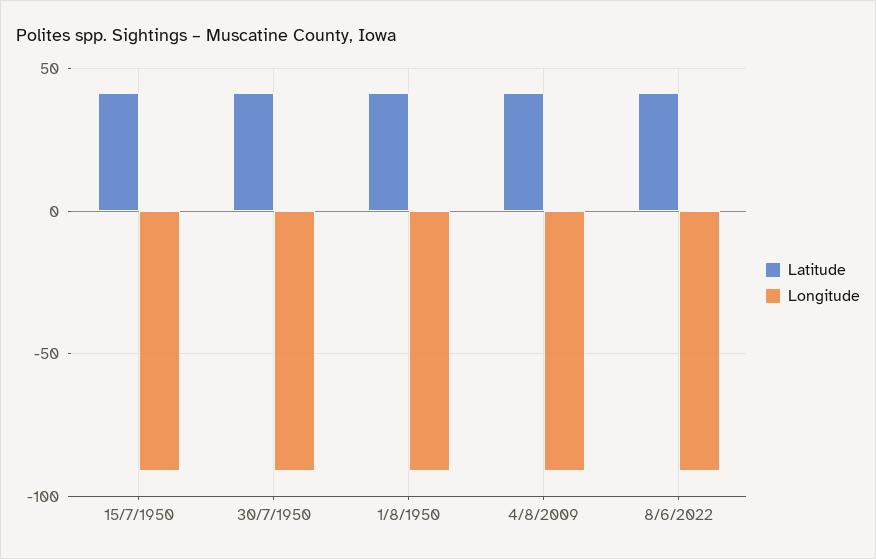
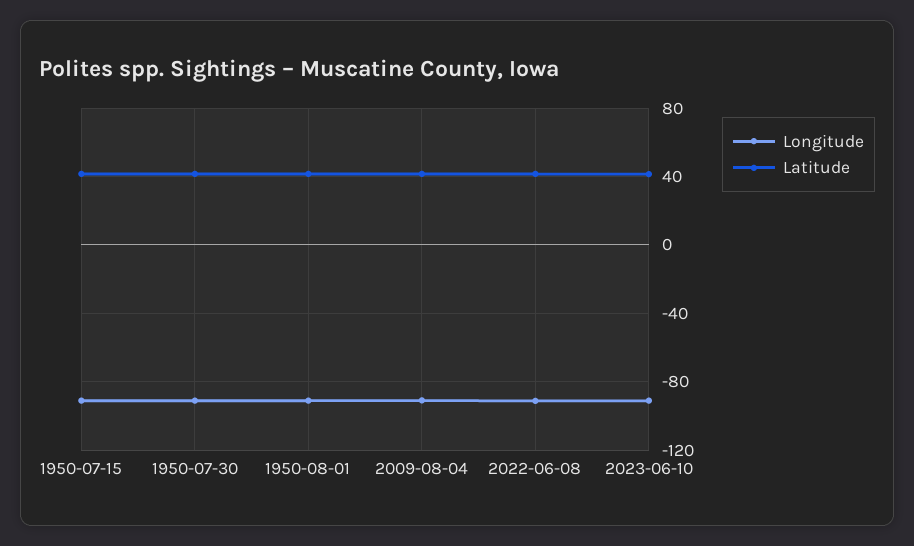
Longitude, 2023-06-10: none -> -90
Latitude, 2023-06-10: none -> 40

